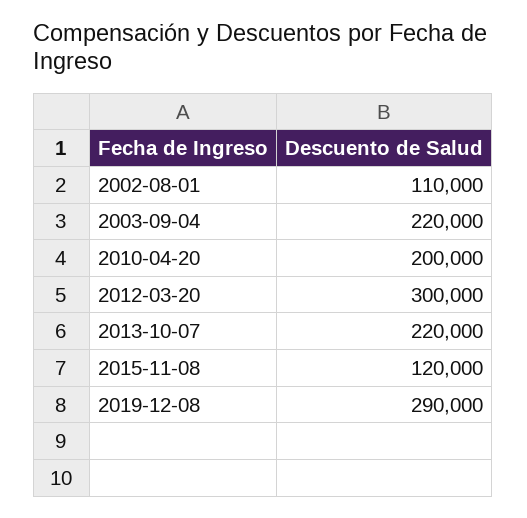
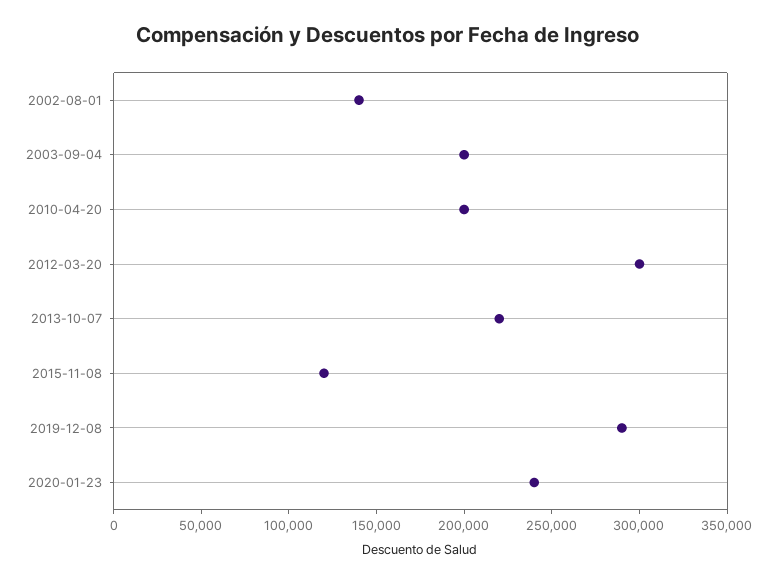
2002-08-01: 110000 -> 140000
2003-09-04: 220000 -> 200000
2020-01-23: none -> 240000

